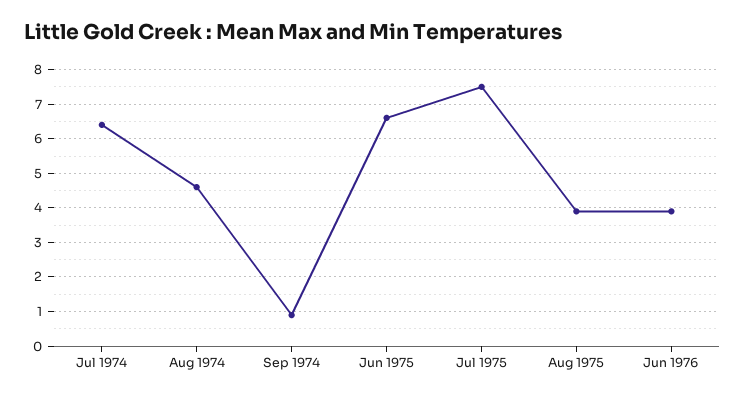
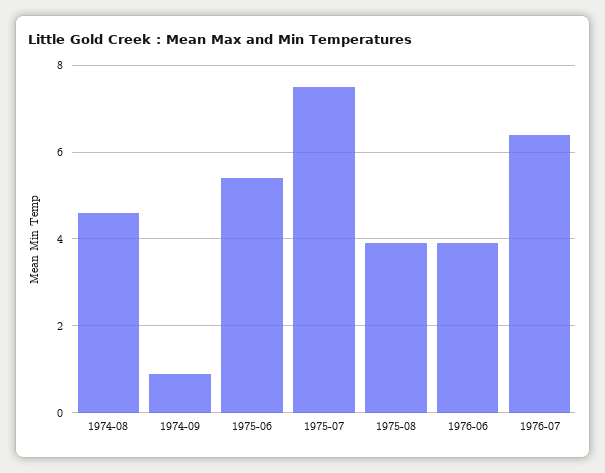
Jul 1974: 6.5 -> none
Jun 1975: 6.5 -> 5.5
1976-07: none -> 6.5

